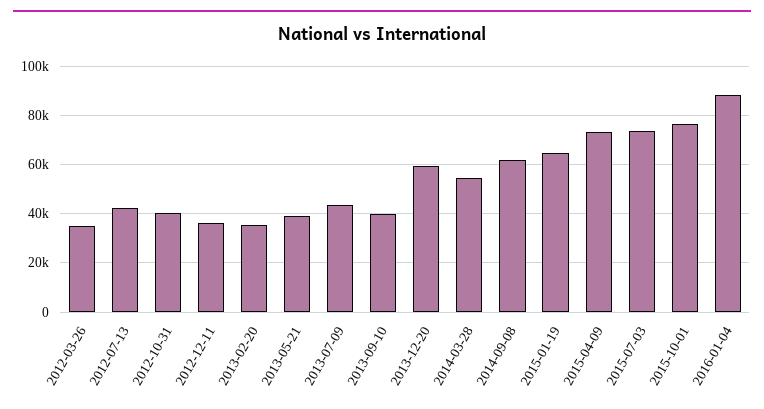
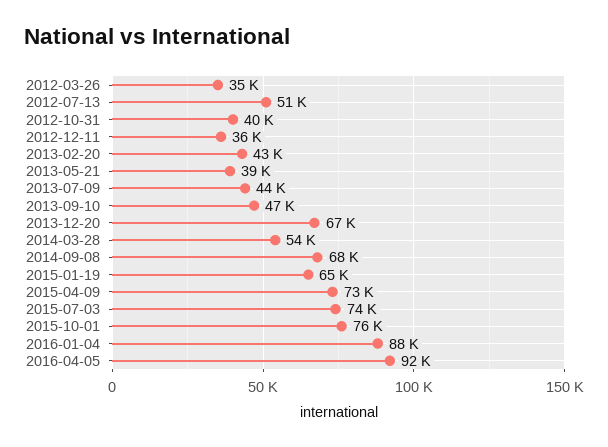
2012-07-13: 42500 -> 51000
2013-02-20: 35000 -> 43000
2013-09-10: 40000 -> 47000
2013-12-20: 60000 -> 67000
2014-09-08: 62500 -> 68000
2016-04-05: none -> 92000

